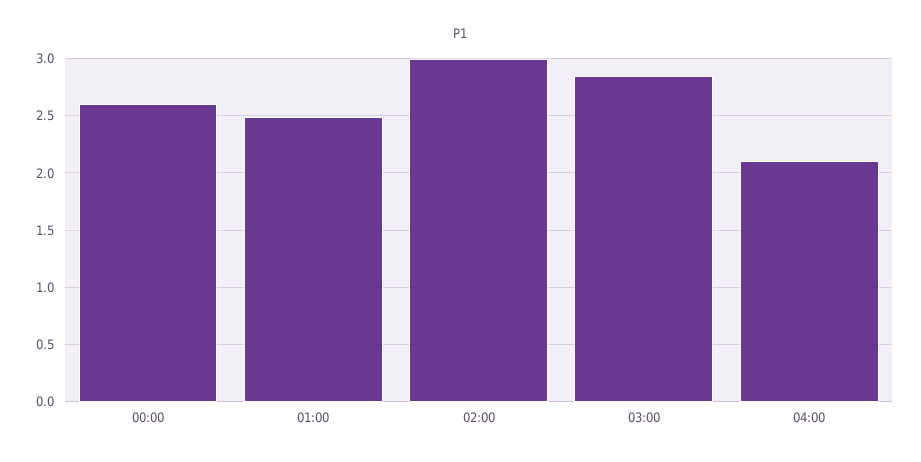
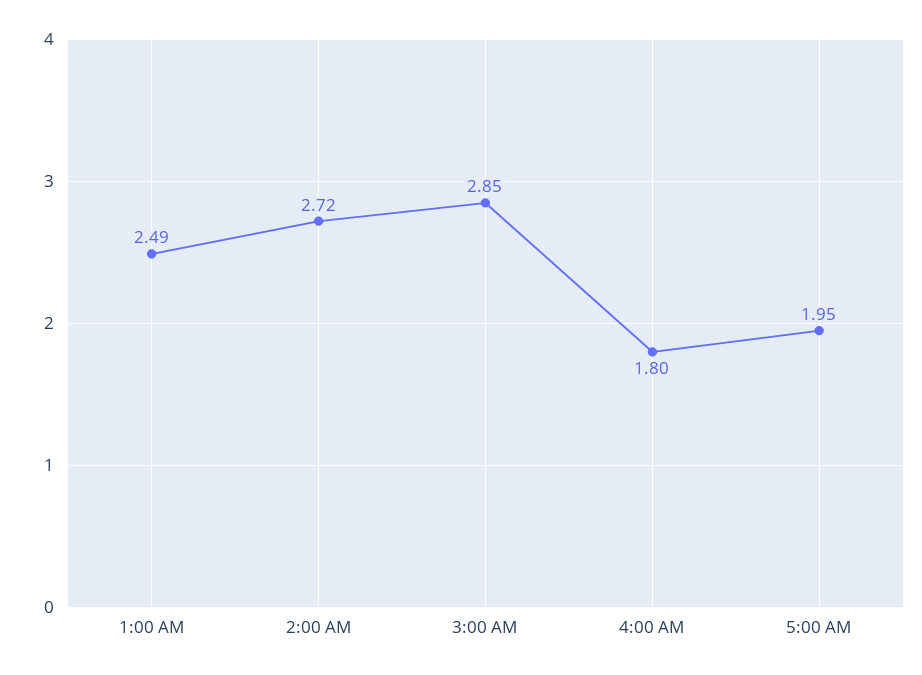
00:00: 2.6 -> none
02:00: 3 -> 2.72
04:00: 2.1 -> 1.8
5:00 AM: none -> 1.95

